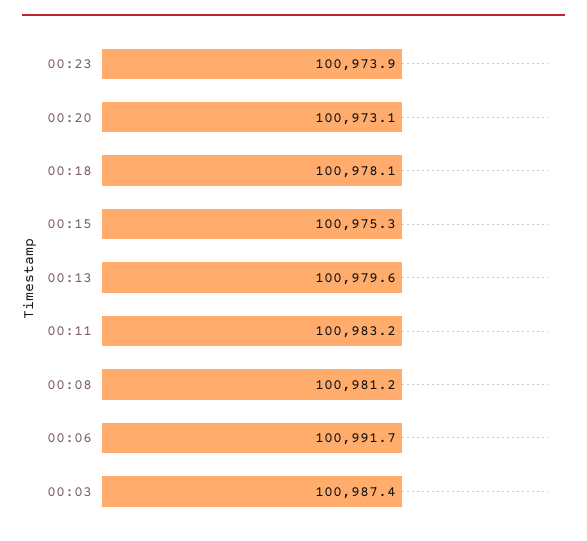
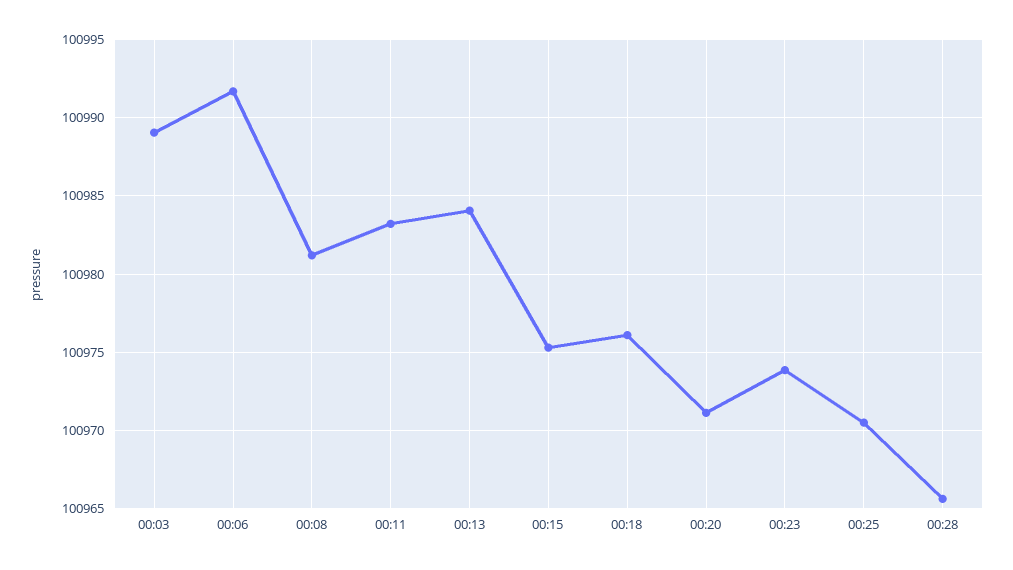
00:20: 100973.1 -> 100971
00:18: 100978.1 -> 100976
00:13: 100979.6 -> 100984
00:03: 100987.4 -> 100989
00:25: none -> 100970.5
00:28: none -> 100965.5

